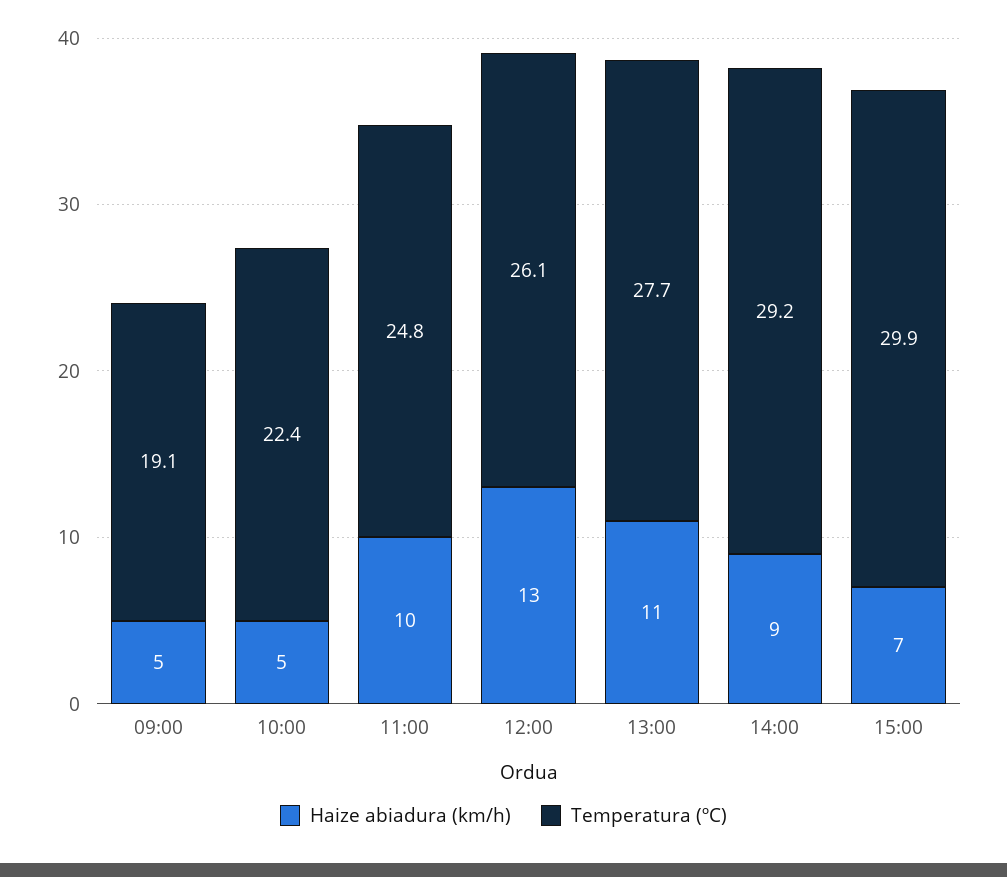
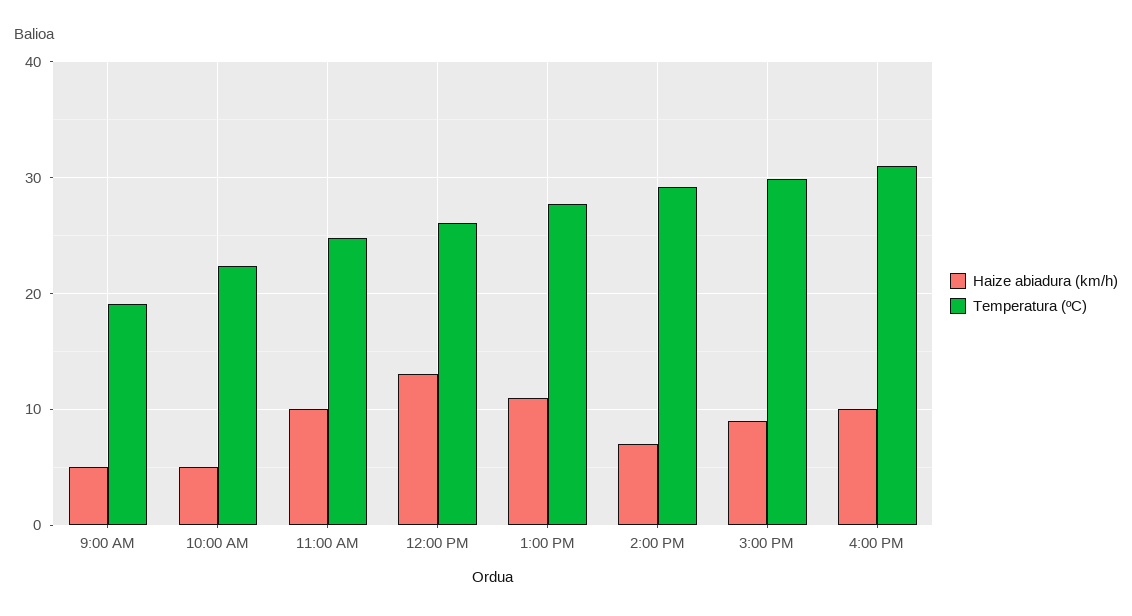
Haize abiadura (km/h), 14:00: 9 -> 7
Haize abiadura (km/h), 15:00: 7 -> 9
Haize abiadura (km/h), 4:00 PM: none -> 10
Temperatura (ºC), 4:00 PM: none -> 31

